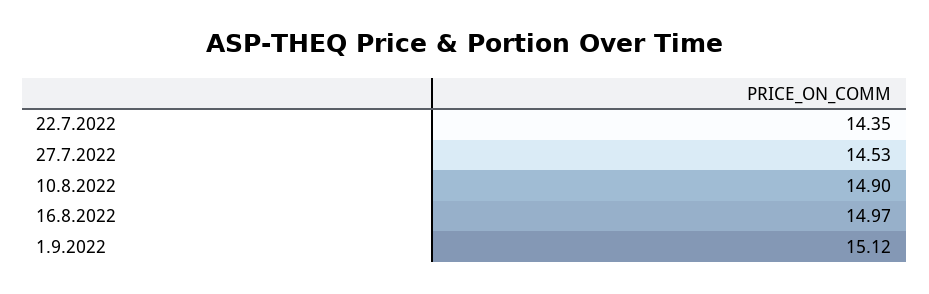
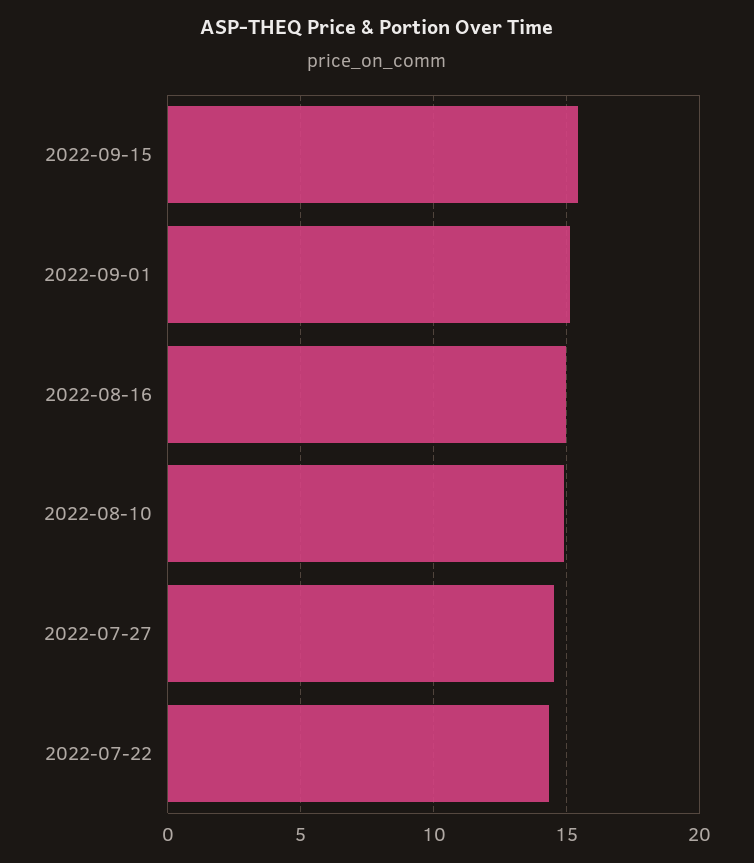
2022-09-15: none -> 15.5

